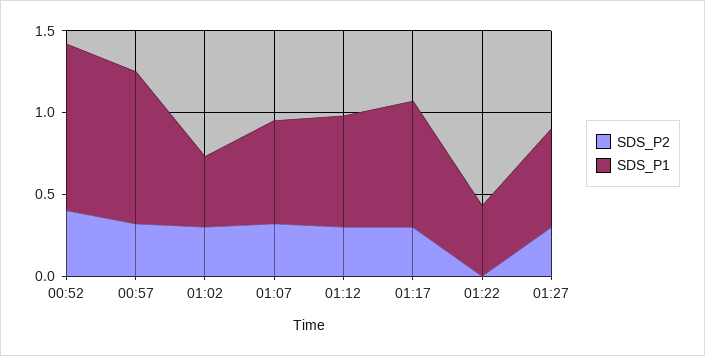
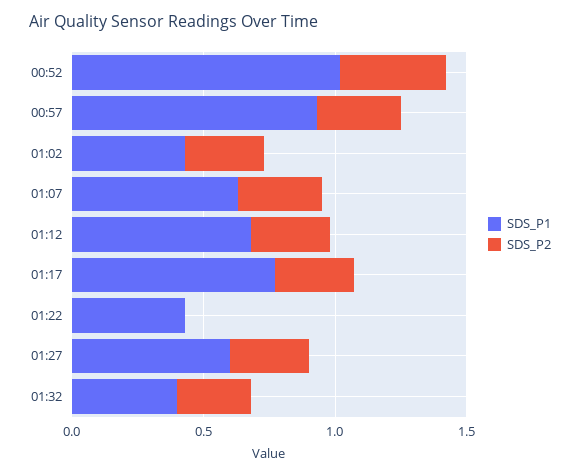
SDS_P1, 01:32: none -> 0.4
SDS_P2, 01:32: none -> 0.3

